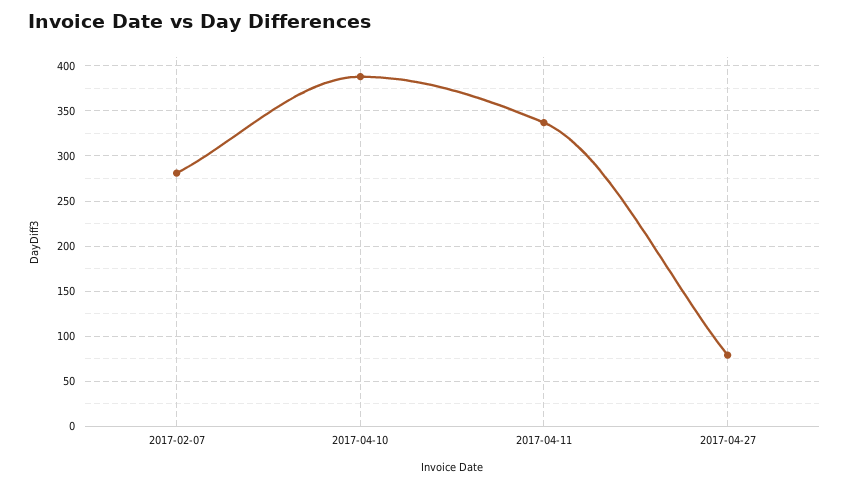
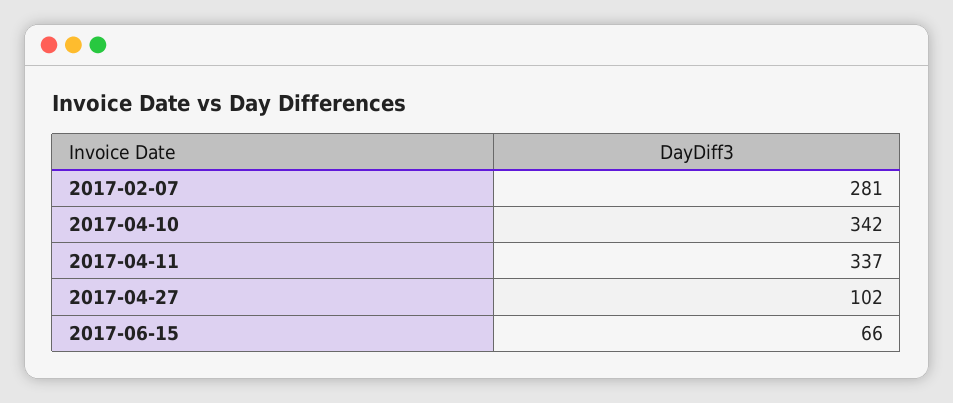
2017-04-10: 390 -> 342
2017-04-27: 80 -> 102
2017-06-15: none -> 66

